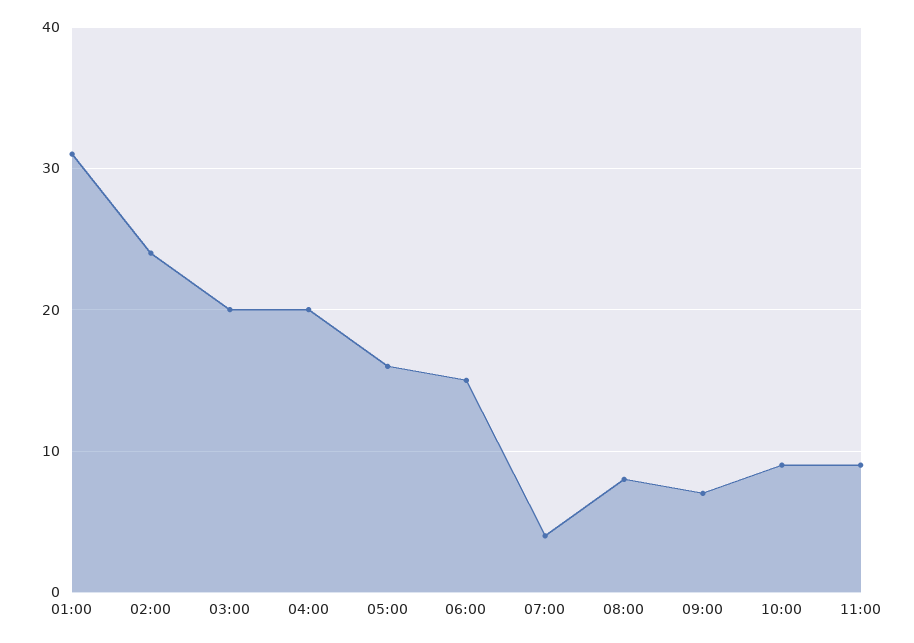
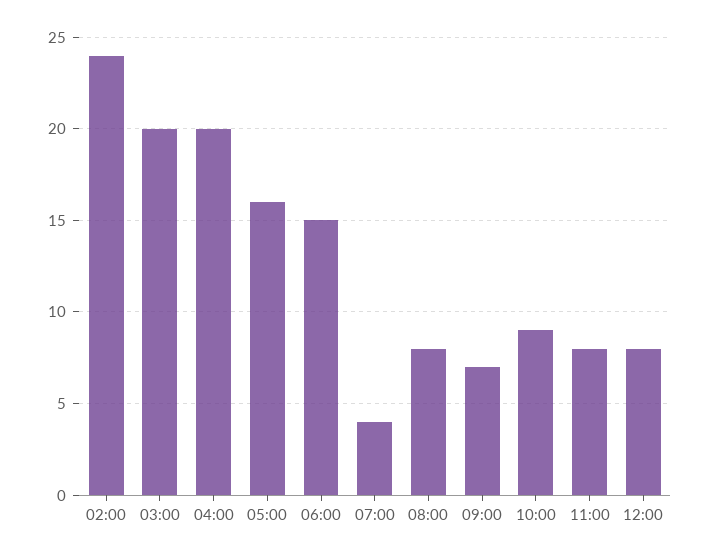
01:00: 31 -> none
11:00: 9 -> 8
12:00: none -> 8

